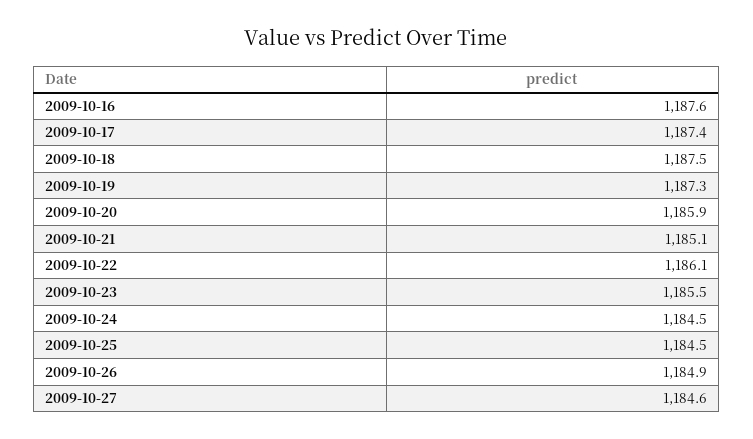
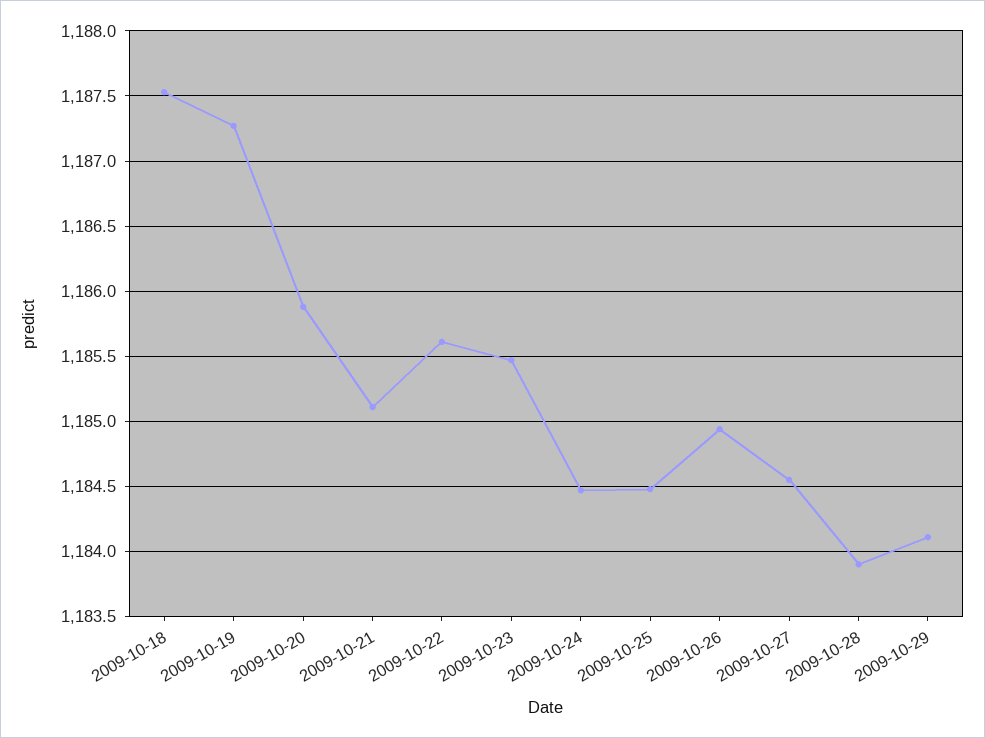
2009-10-16: 1187.6 -> none
2009-10-17: 1187.4 -> none
2009-10-22: 1186.1 -> 1185.6
2009-10-28: none -> 1183.9
2009-10-29: none -> 1184.1

